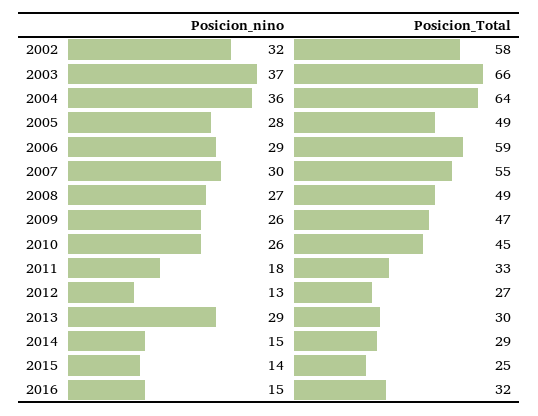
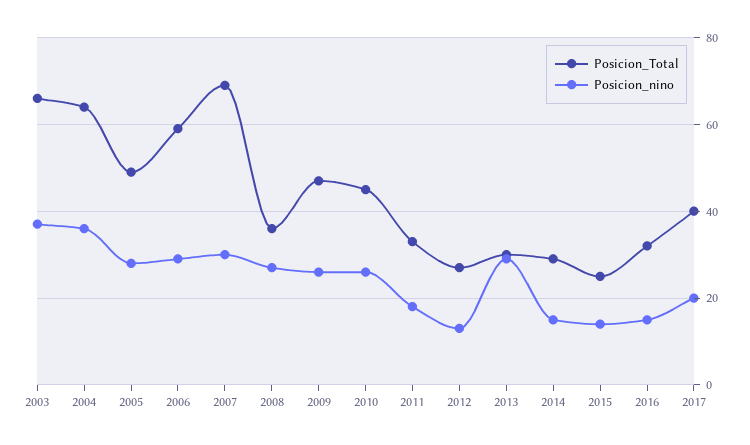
Posicion_nino, 2002: 32 -> none
Posicion_Total, 2002: 58 -> none
Posicion_Total, 2007: 55 -> 70
Posicion_Total, 2008: 49 -> 35
Posicion_Total, 2017: none -> 40
Posicion_nino, 2017: none -> 20

